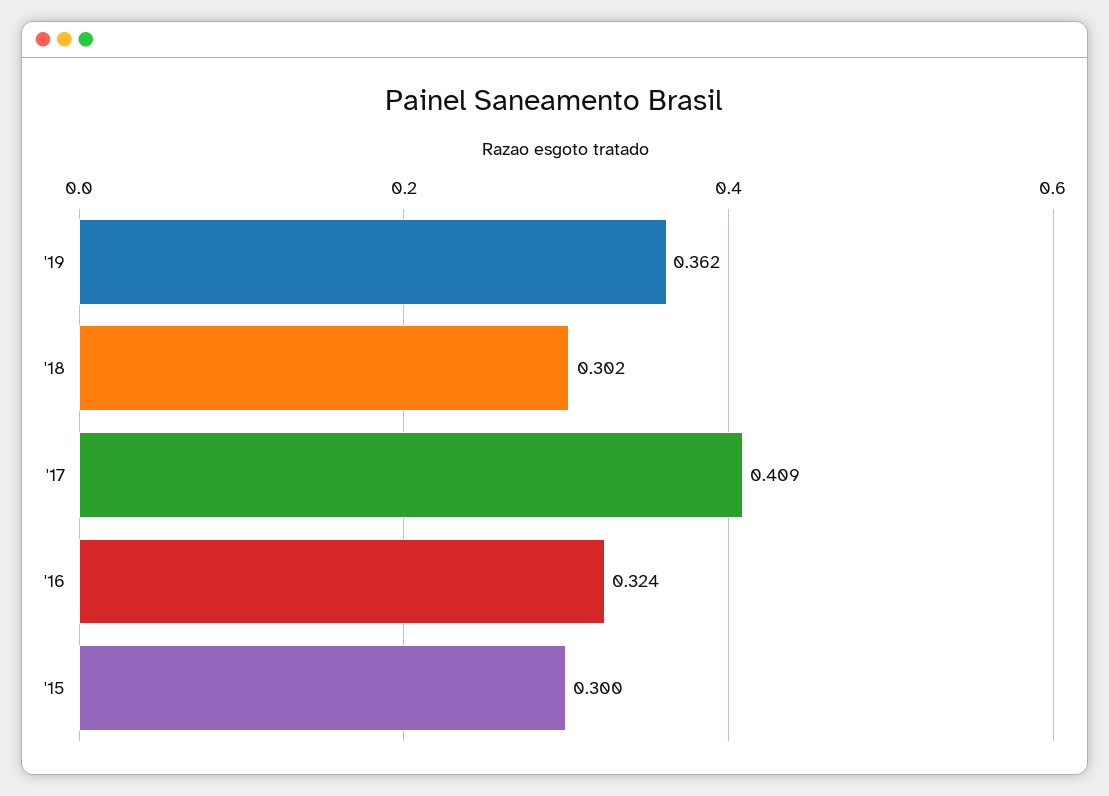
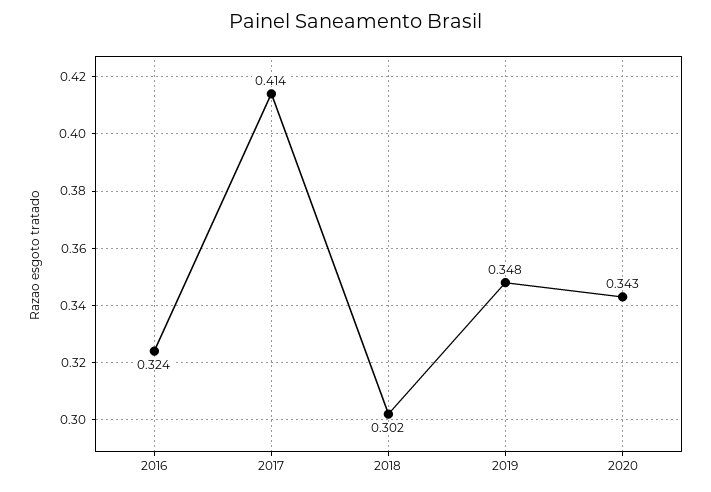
'19: 0.362 -> 0.348
'17: 0.409 -> 0.414
'15: 0.3 -> none
2020: none -> 0.343

